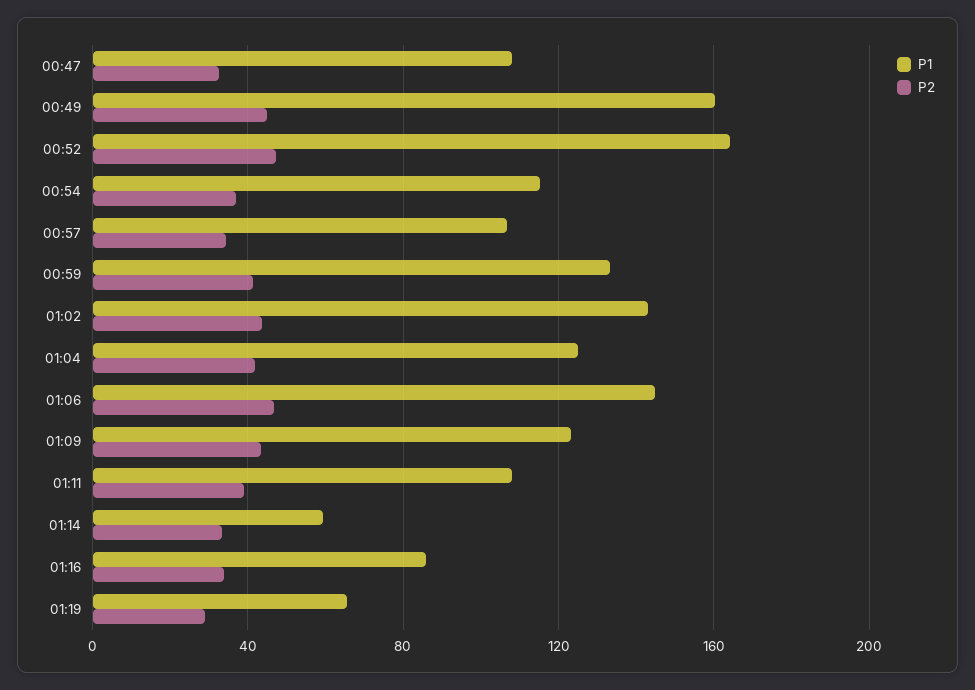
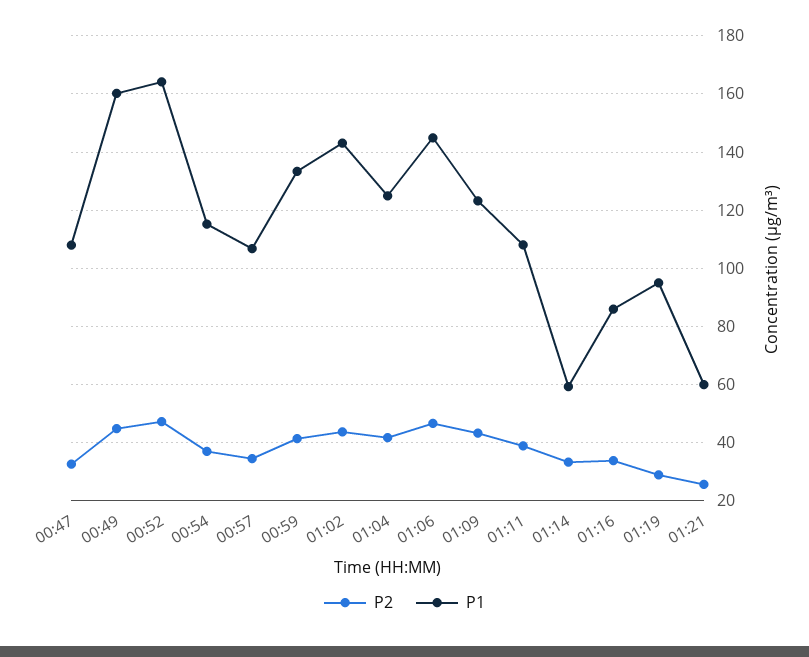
P1, 01:19: 65 -> 95
P2, 01:21: none -> 25
P1, 01:21: none -> 60

